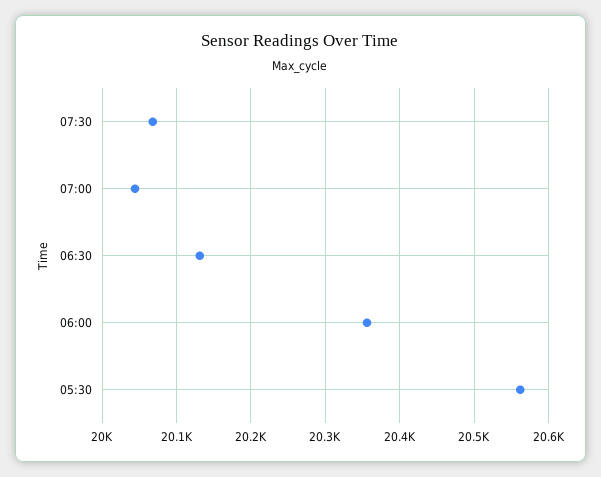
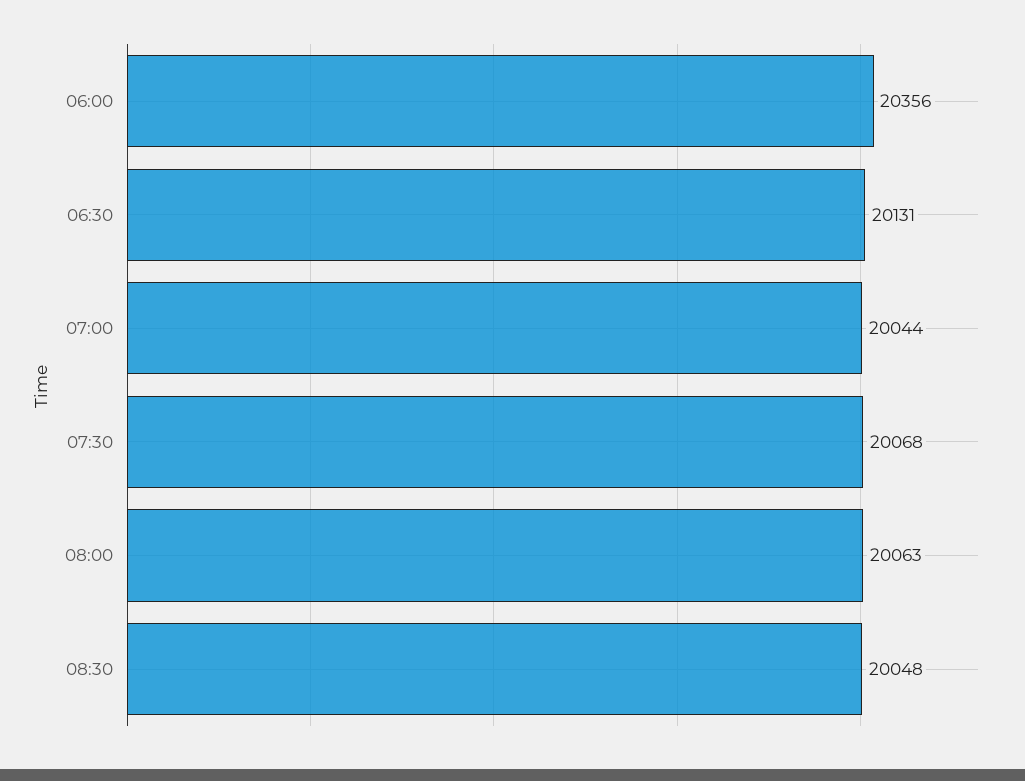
05:30: 20560 -> none
08:00: none -> 20063
08:30: none -> 20048

